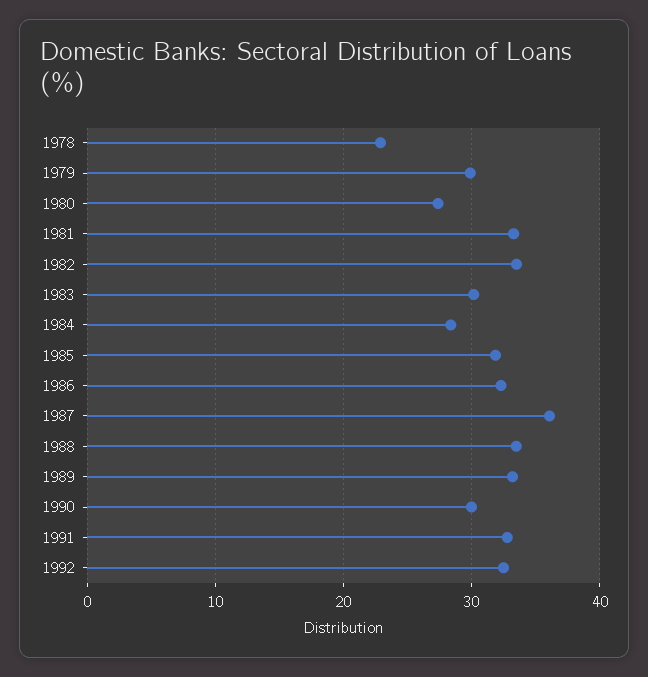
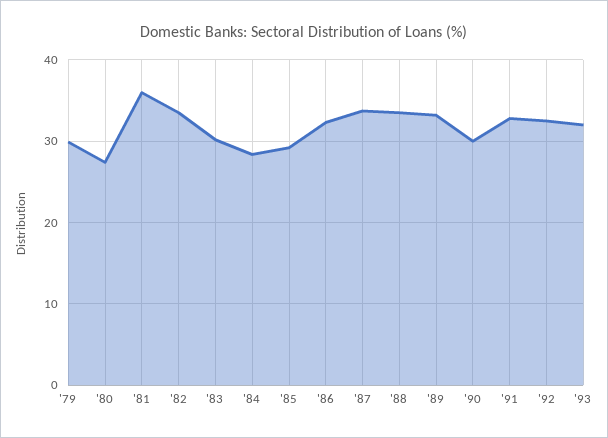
1978: 23 -> none
1981: 33 -> 36
1985: 32 -> 29
1987: 36 -> 34
'93: none -> 32

